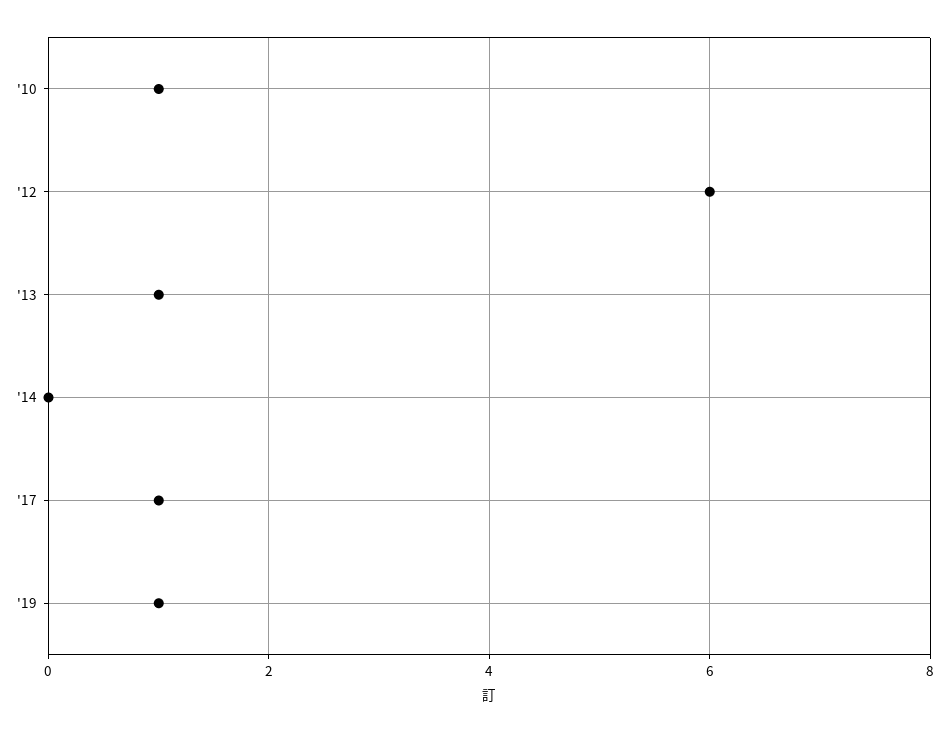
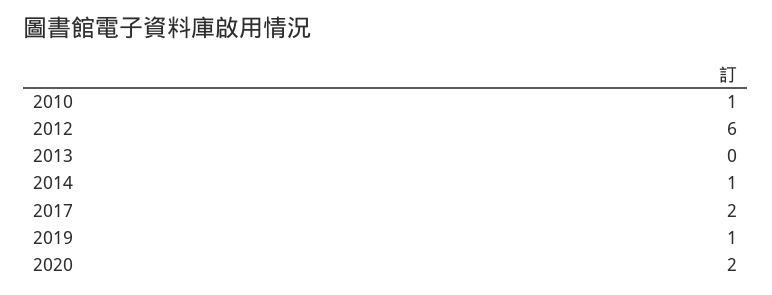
'13: 1 -> 0
'14: 0 -> 1
'17: 1 -> 2
2020: none -> 2

